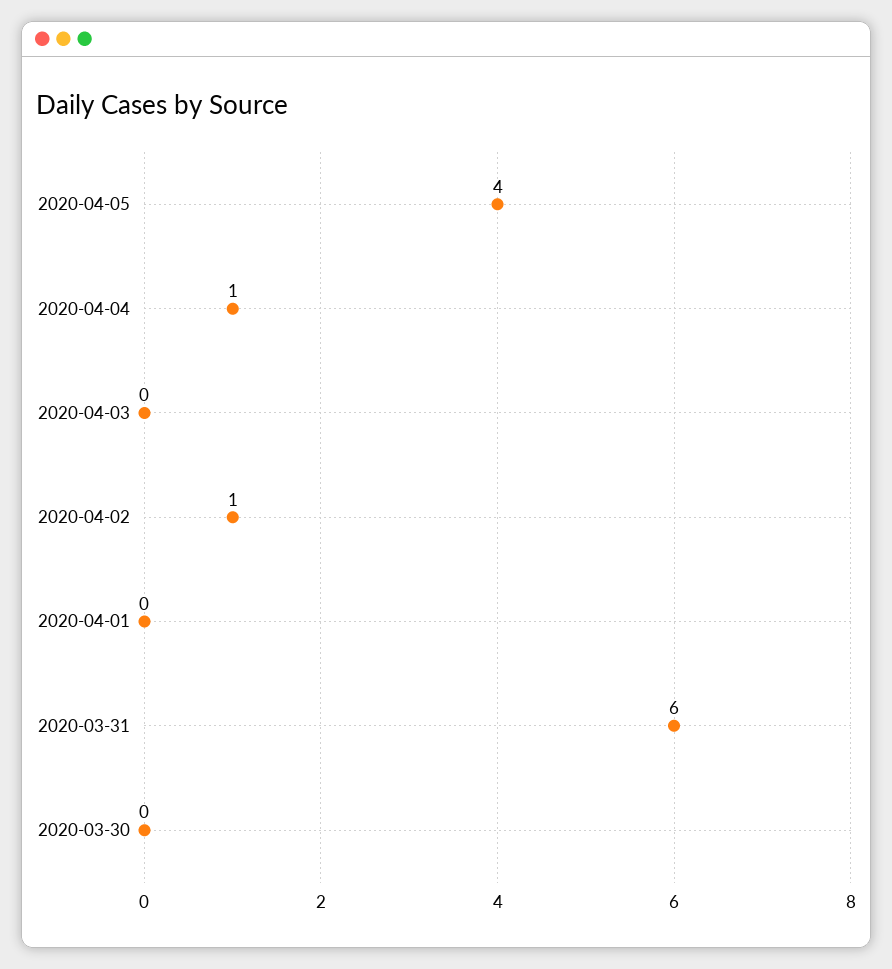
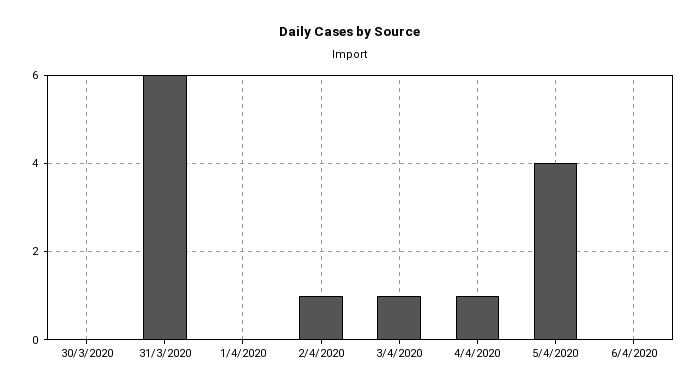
2020-04-03: 0 -> 1
6/4/2020: none -> 0

